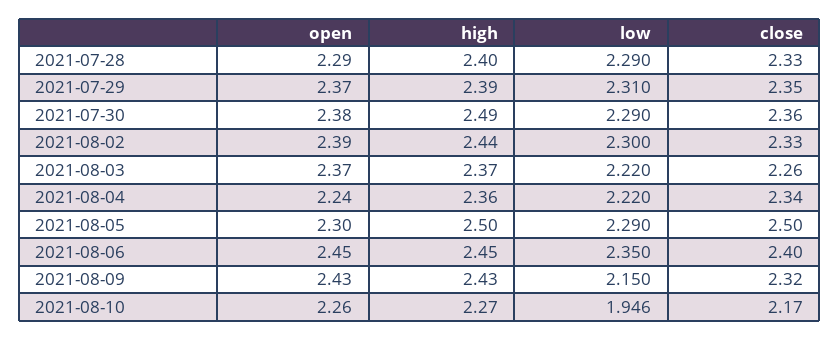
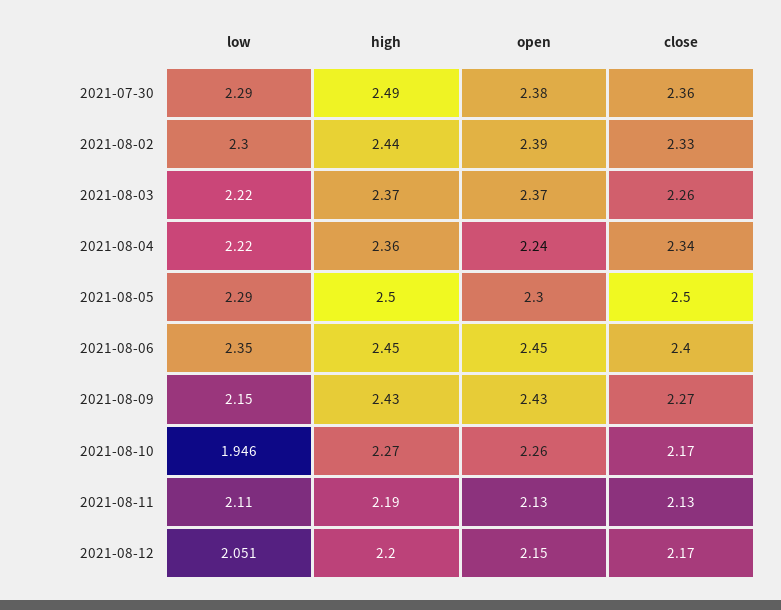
open, 2021-07-28: 2.29 -> none
high, 2021-07-28: 2.4 -> none
low, 2021-07-28: 2.29 -> none
close, 2021-07-28: 2.33 -> none
open, 2021-07-29: 2.37 -> none
high, 2021-07-29: 2.39 -> none
low, 2021-07-29: 2.31 -> none
close, 2021-07-29: 2.35 -> none
close, 2021-08-09: 2.32 -> 2.27
low, 2021-08-11: none -> 2.11
high, 2021-08-11: none -> 2.19
open, 2021-08-11: none -> 2.13
close, 2021-08-11: none -> 2.13
low, 2021-08-12: none -> 2.051
high, 2021-08-12: none -> 2.2
open, 2021-08-12: none -> 2.15
close, 2021-08-12: none -> 2.17

